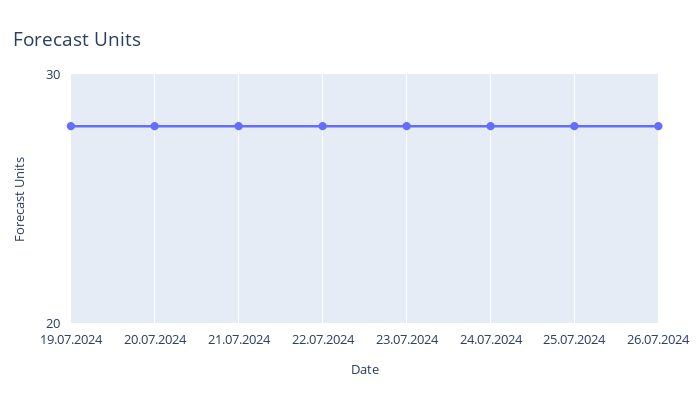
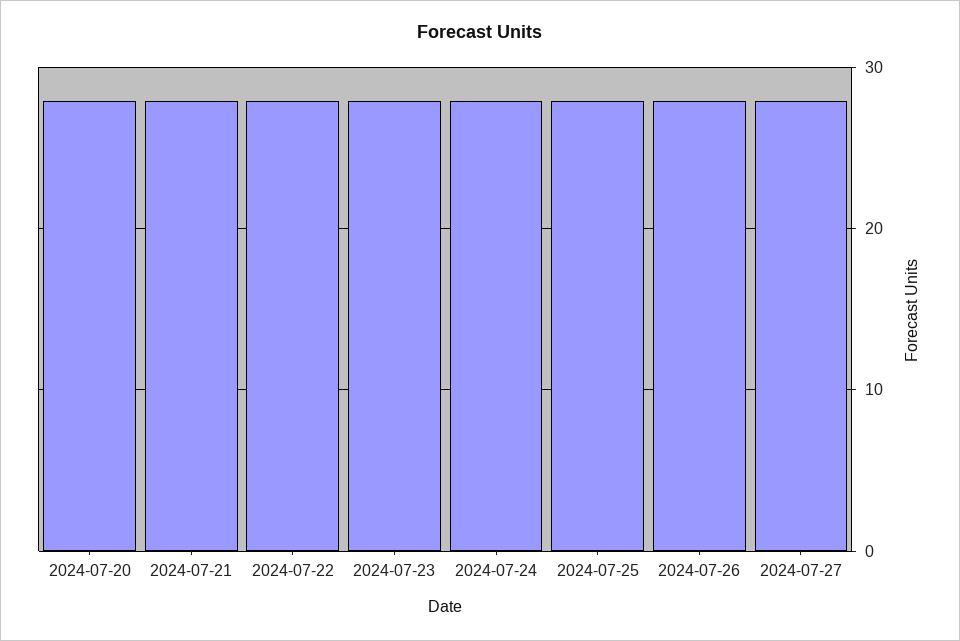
19.07.2024: 28 -> none
2024-07-27: none -> 28

